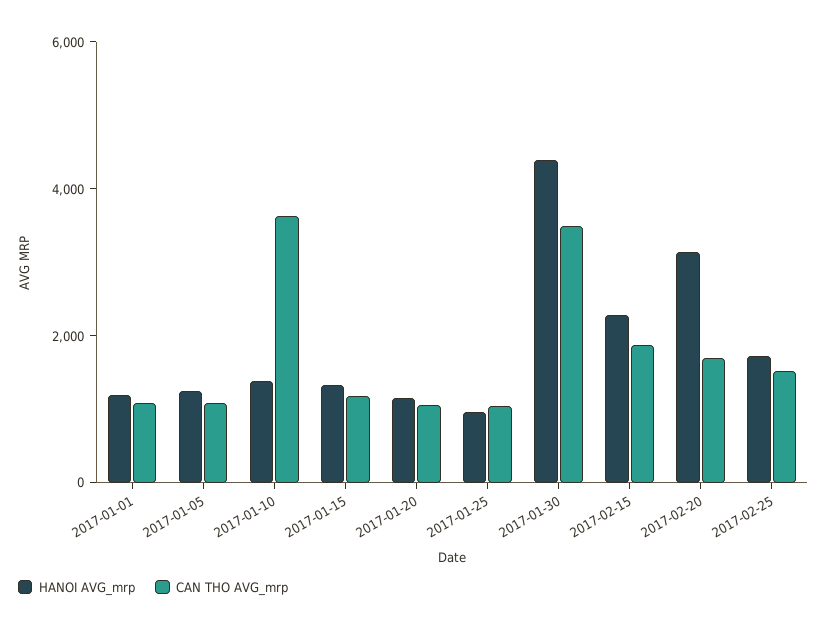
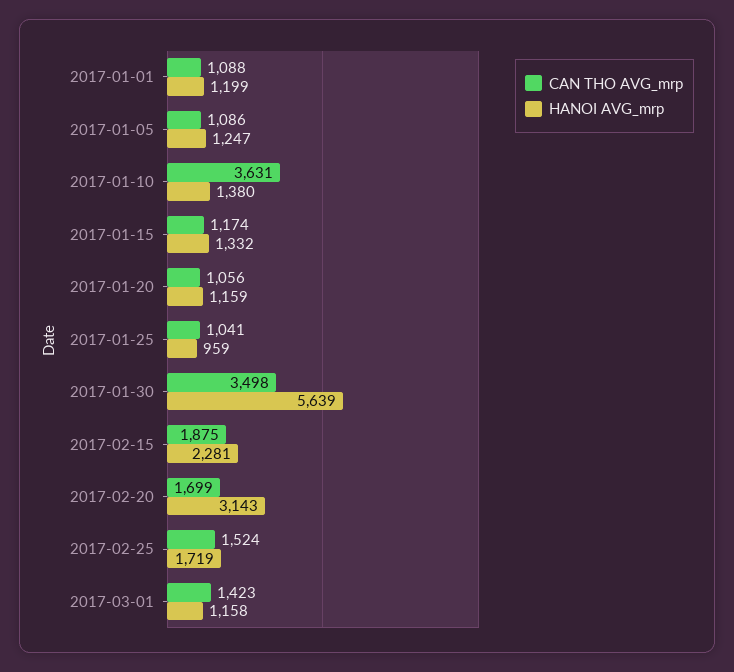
HANOI AVG_mrp, 2017-01-30: 4500 -> 5639
CAN THO AVG_mrp, 2017-03-01: none -> 1423
HANOI AVG_mrp, 2017-03-01: none -> 1158

